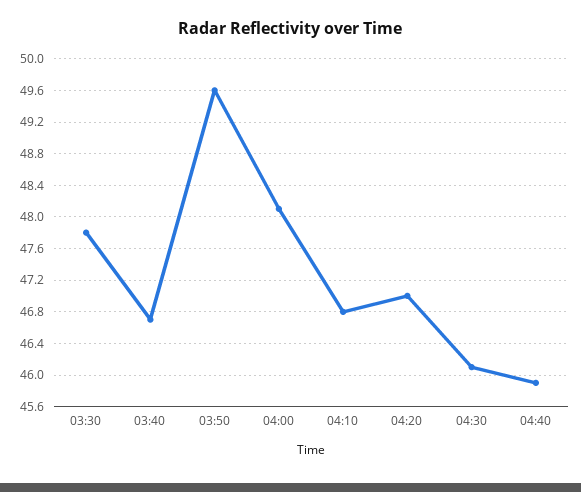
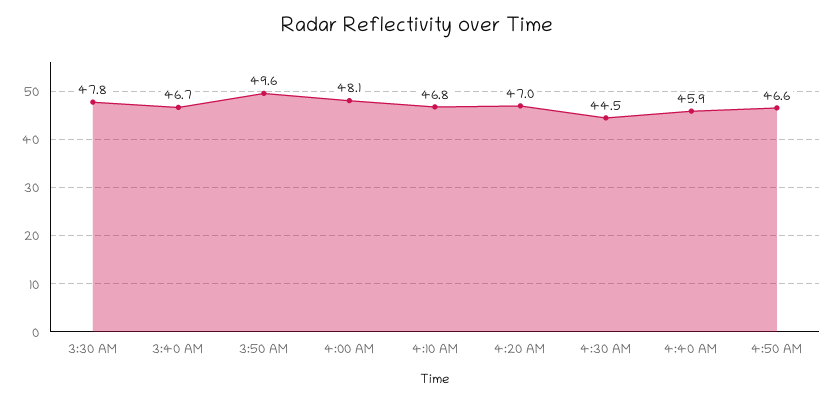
04:30: 46.1 -> 44.5
4:50 AM: none -> 46.6

